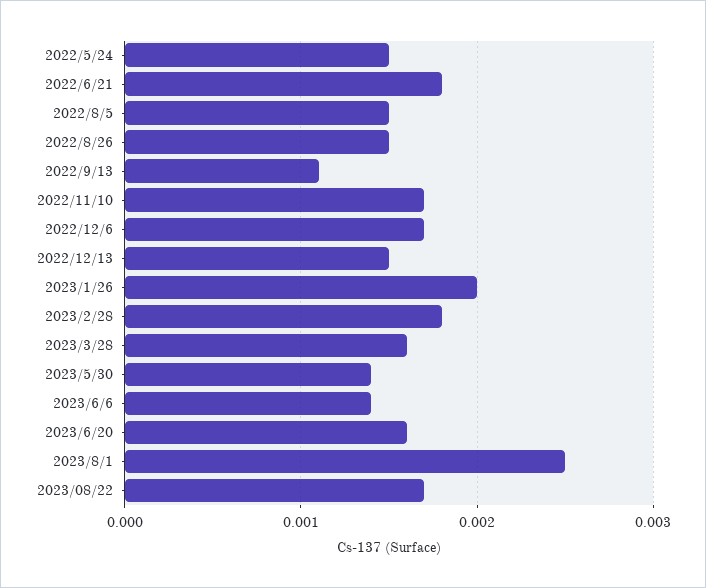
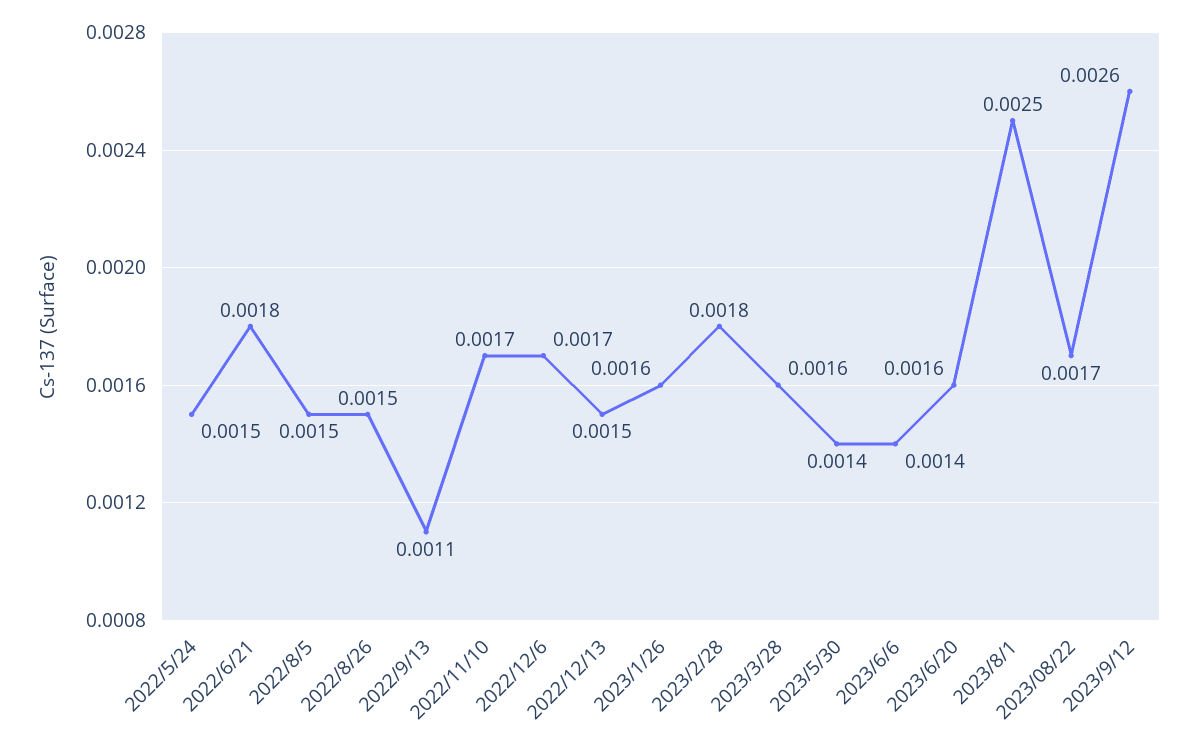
2023/1/26: 0.002 -> 0.0016
2023/9/12: none -> 0.0026

